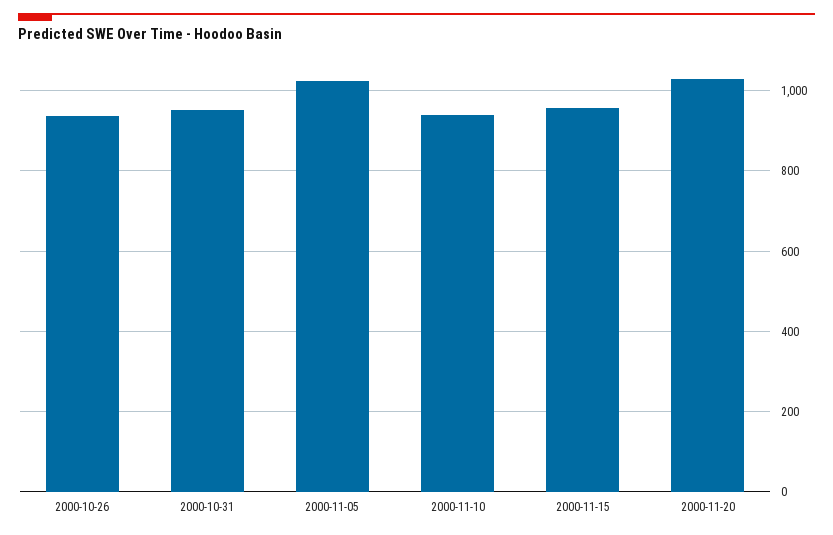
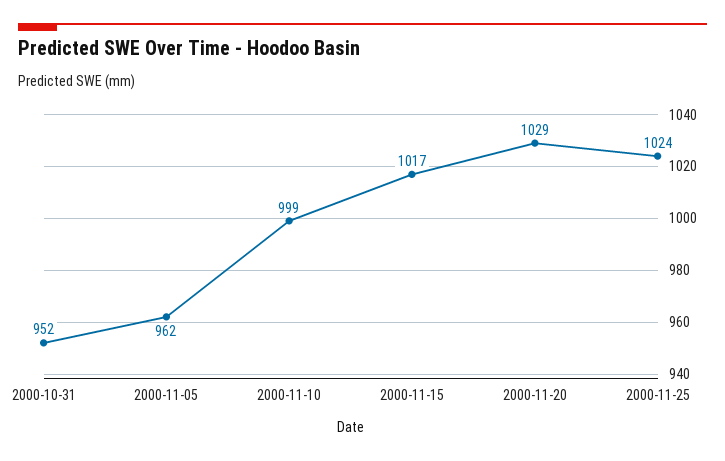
2000-10-26: 940 -> none
2000-11-05: 1020 -> 962
2000-11-10: 940 -> 999
2000-11-15: 960 -> 1017
2000-11-25: none -> 1024

